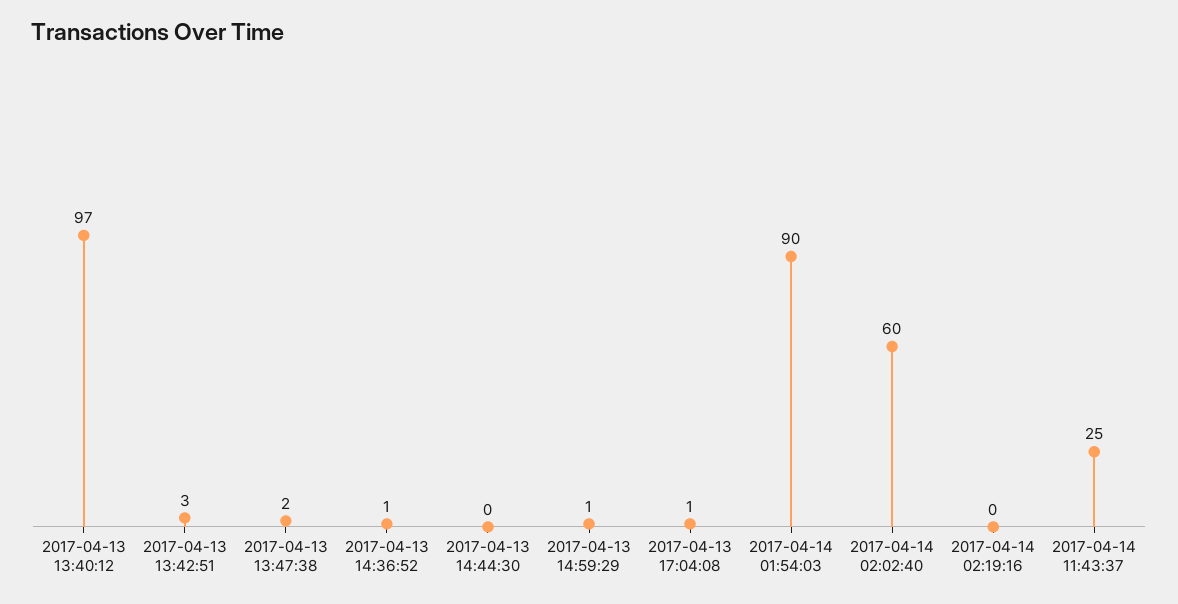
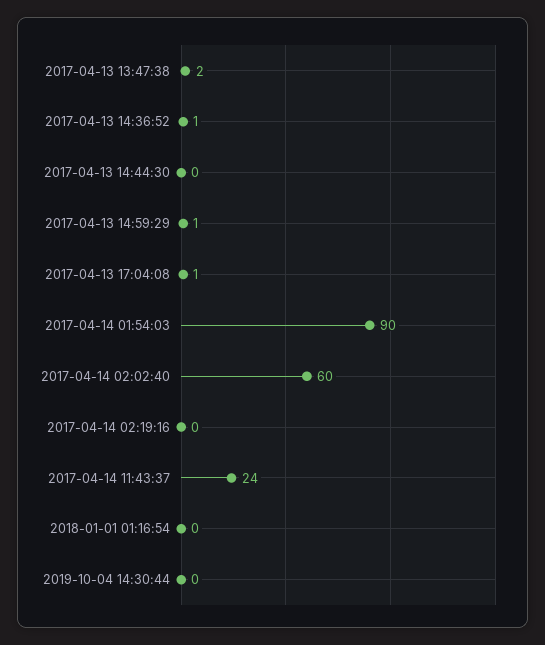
2017-04-13 13:40:12: 97 -> none
2017-04-13 13:42:51: 3 -> none
2017-04-14 11:43:37: 25 -> 24
2018-01-01 01:16:54: none -> 0
2019-10-04 14:30:44: none -> 0

